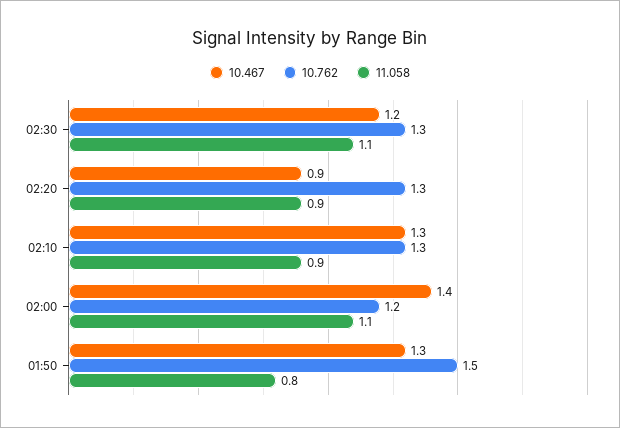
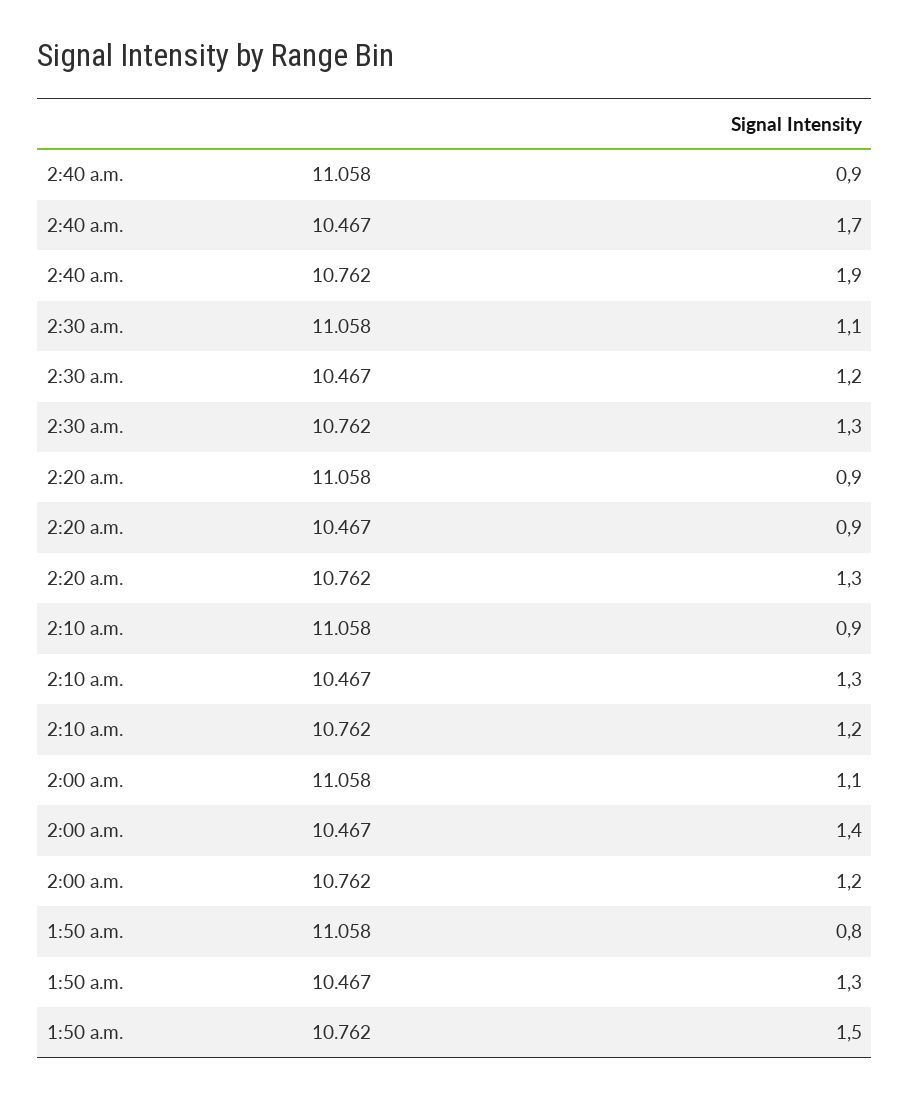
10.762, 02:10: 1.3 -> 1.2
11.058, 2:40 a.m.: none -> 0.9
10.467, 2:40 a.m.: none -> 1.7
10.762, 2:40 a.m.: none -> 1.9

